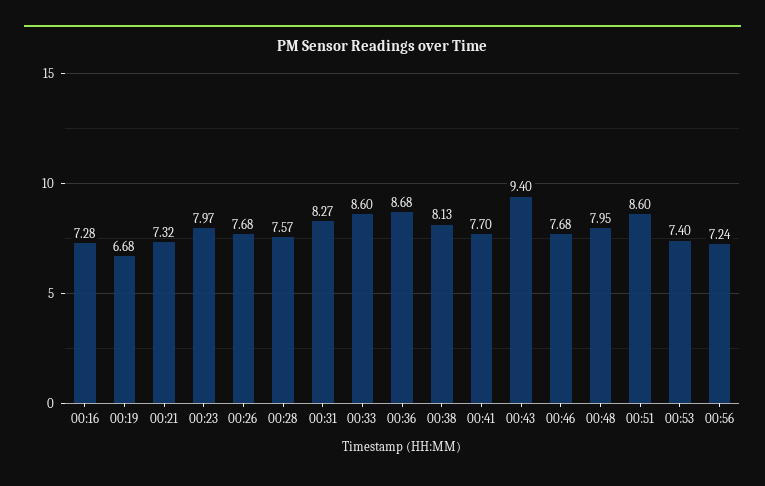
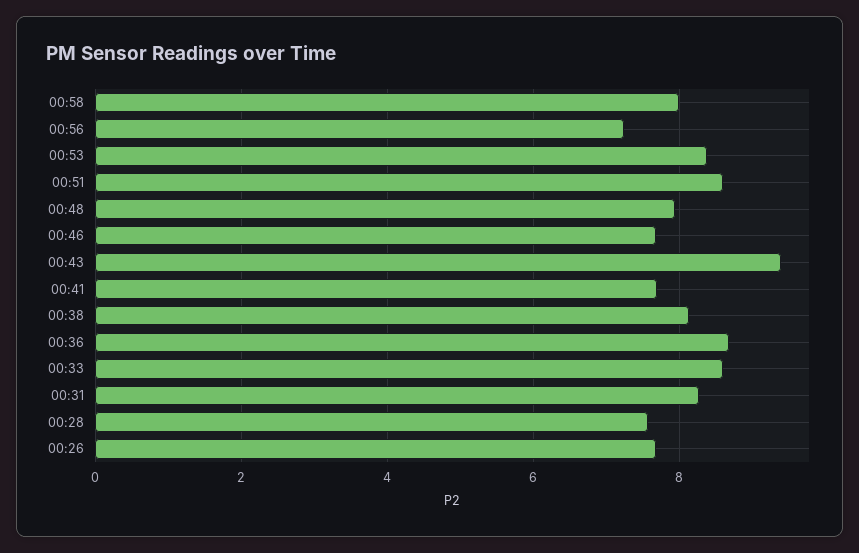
00:16: 7.28 -> none
00:19: 6.68 -> none
00:21: 7.32 -> none
00:23: 7.97 -> none
00:53: 7.4 -> 8.4
00:58: none -> 8

